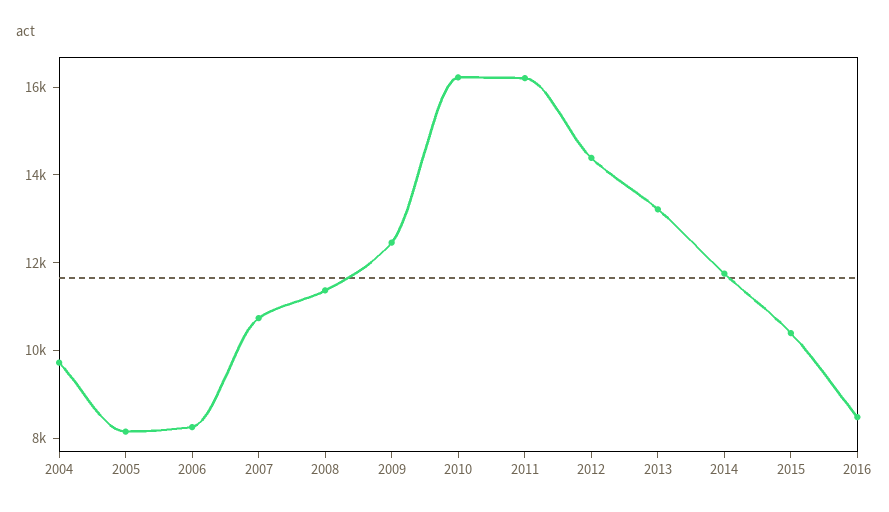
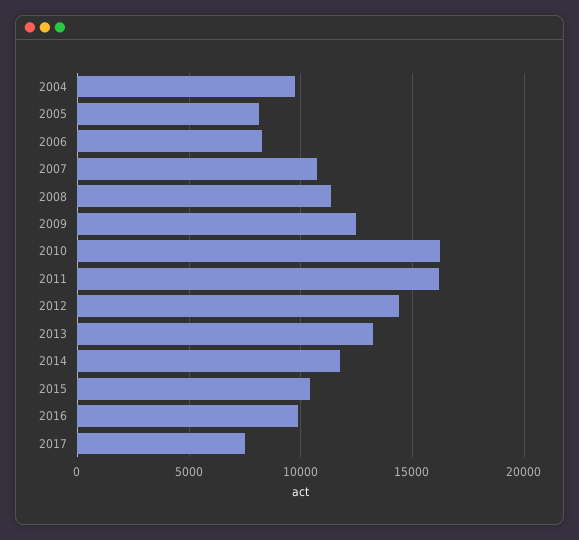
2016: 8500 -> 10000
2017: none -> 7500

